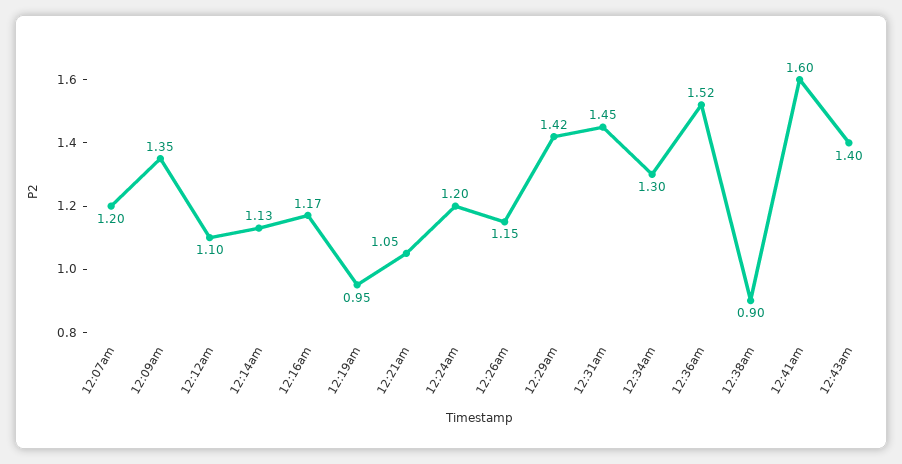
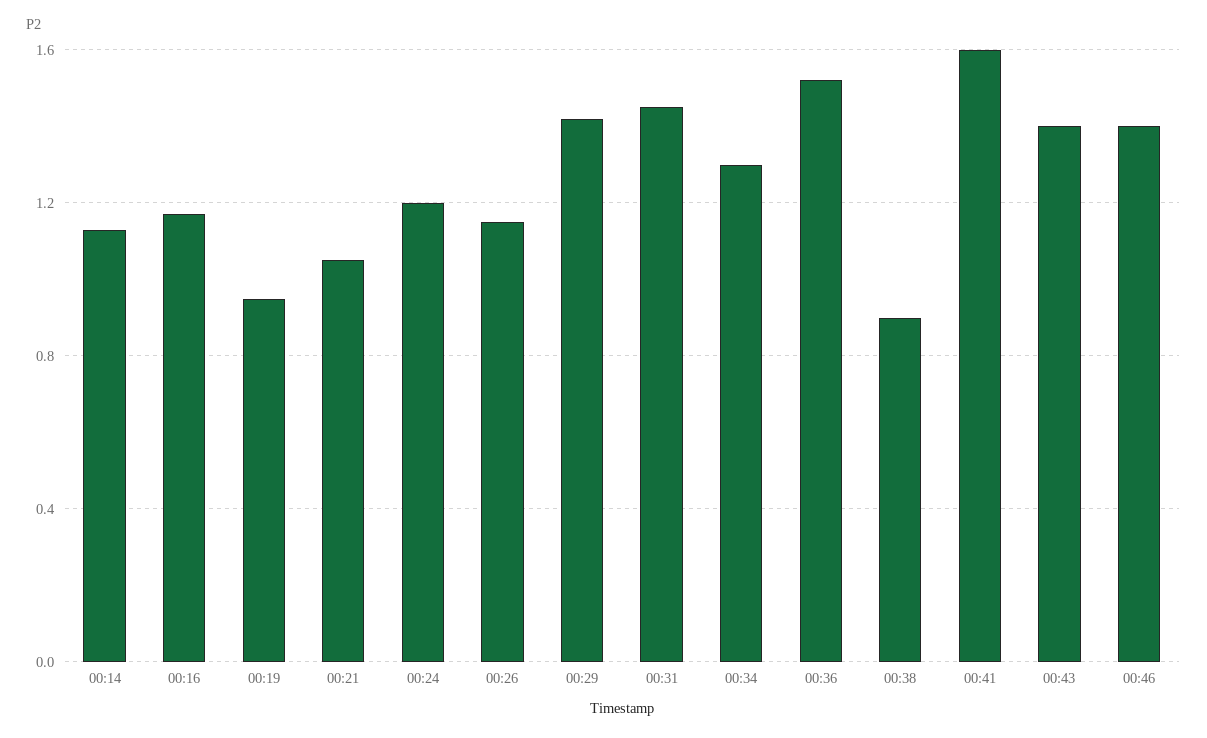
12:07am: 1.2 -> none
12:09am: 1.35 -> none
12:12am: 1.1 -> none
00:46: none -> 1.4

